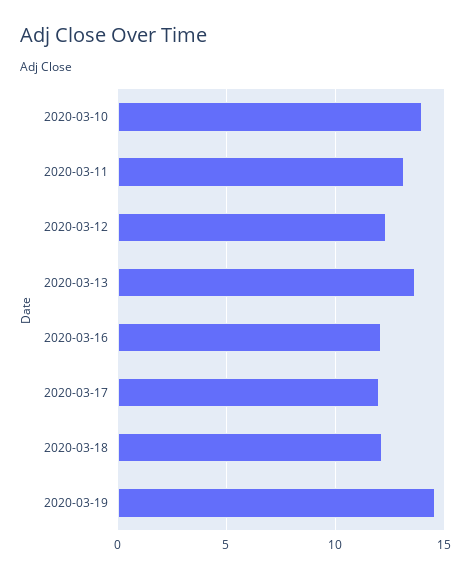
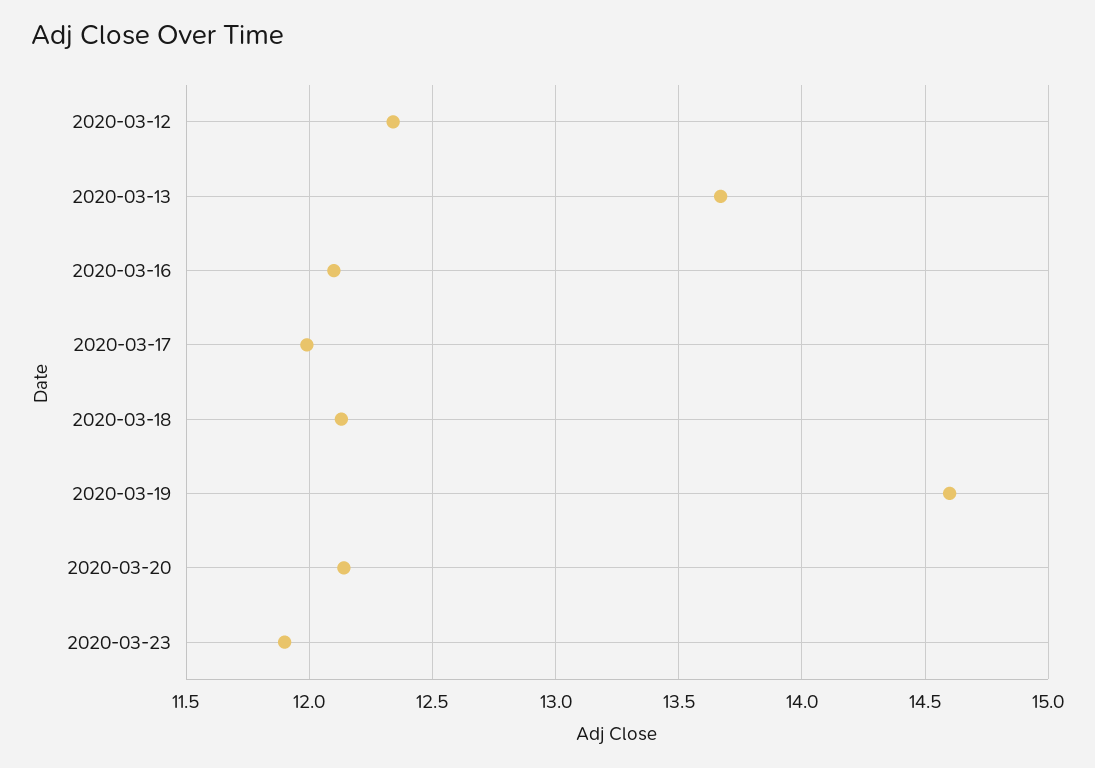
2020-03-10: 14 -> none
2020-03-11: 13 -> none
2020-03-20: none -> 12.15
2020-03-23: none -> 11.9

